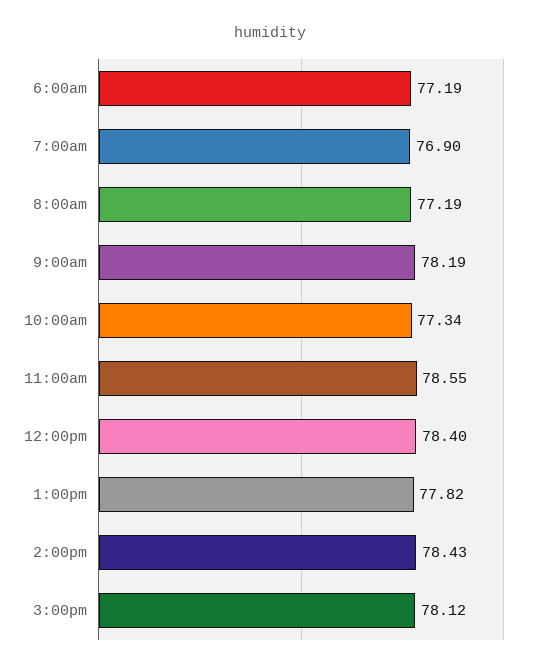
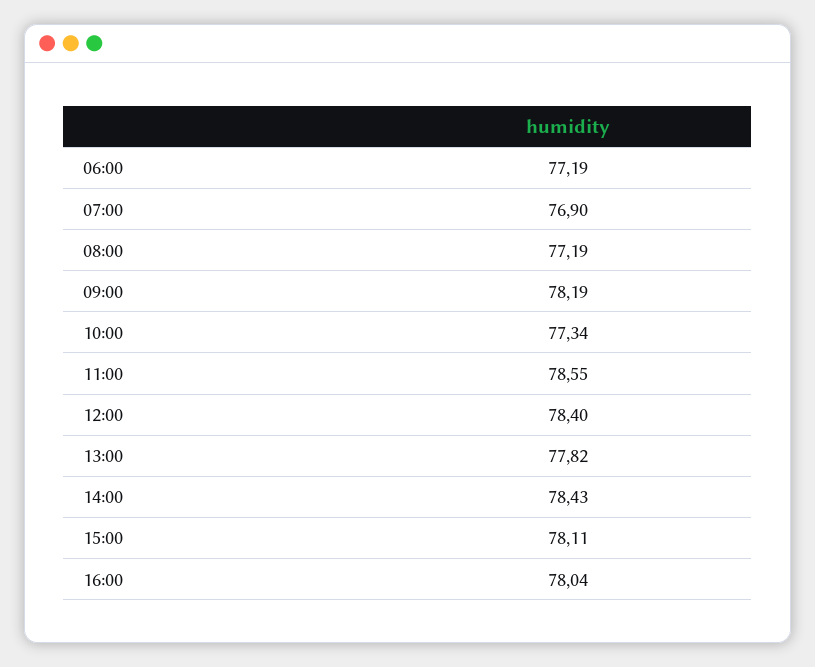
3:00pm: 78.12 -> 78.11
16:00: none -> 78.04

